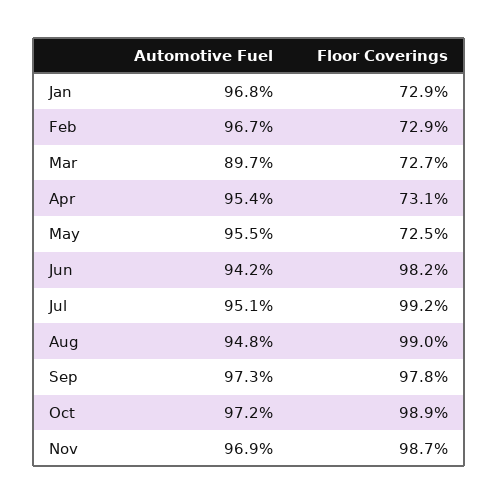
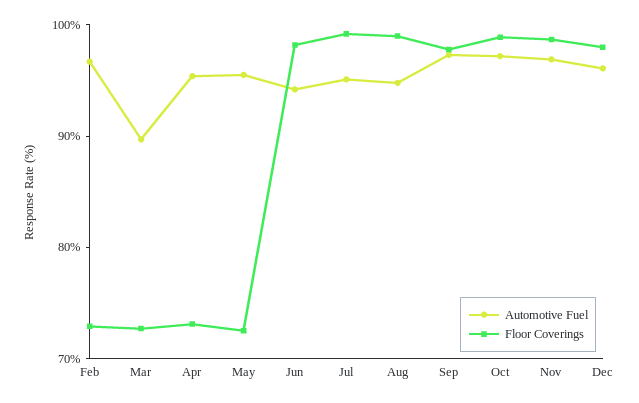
Automotive Fuel, Jan: 96.8 -> none
Floor Coverings, Jan: 72.9 -> none
Automotive Fuel, Dec: none -> 96
Floor Coverings, Dec: none -> 98

